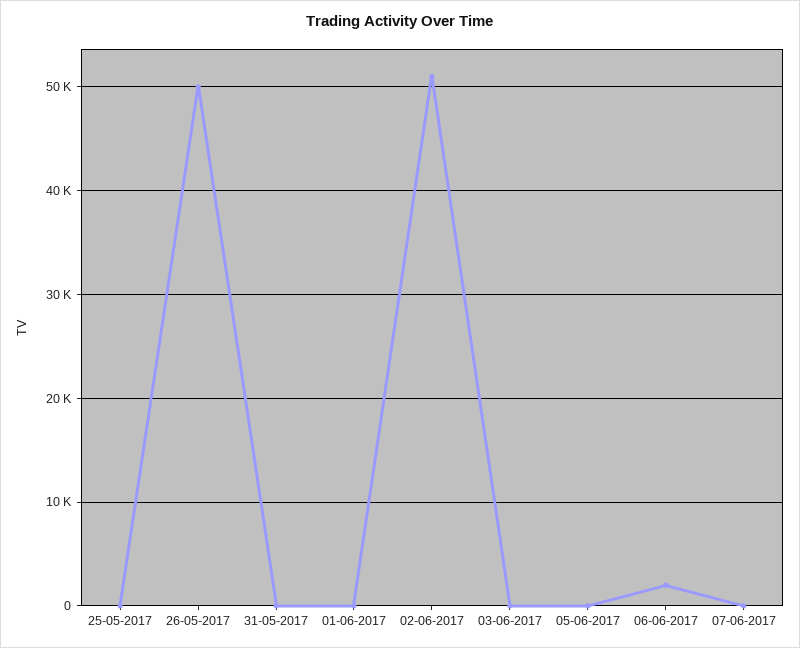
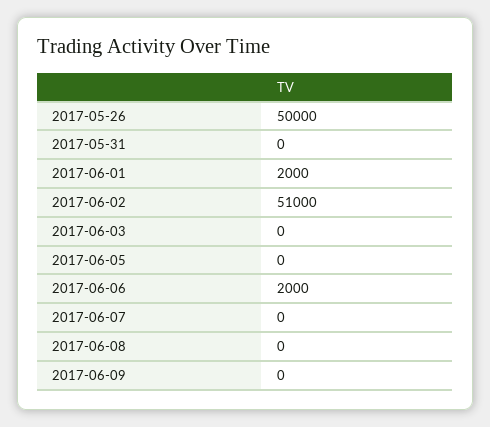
25-05-2017: 0 -> none
01-06-2017: 0 -> 2000
2017-06-08: none -> 0
2017-06-09: none -> 0

